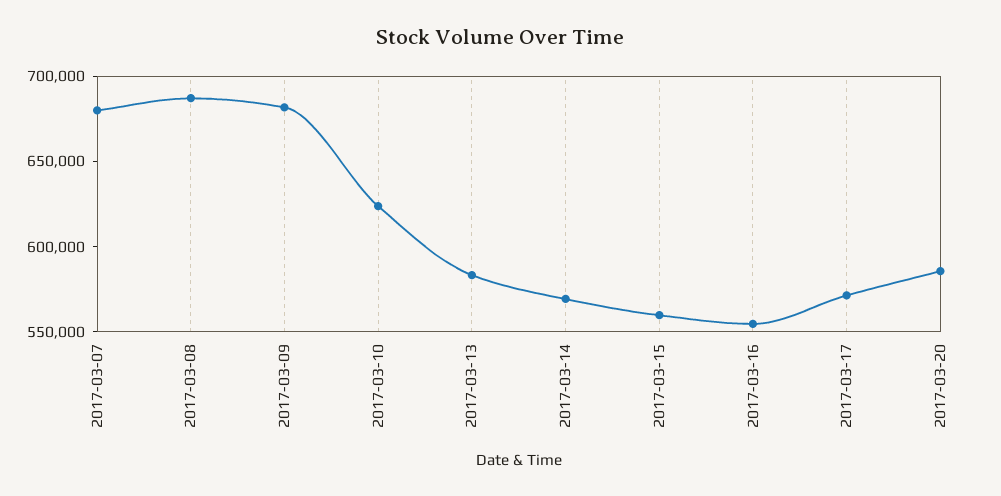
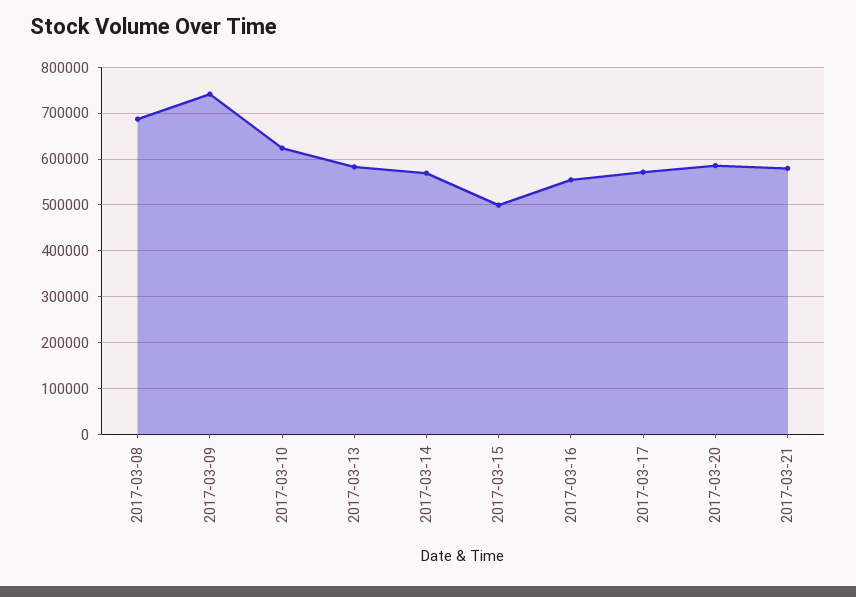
2017-03-07: 680000 -> none
2017-03-09: 680000 -> 740000
2017-03-15: 560000 -> 500000
2017-03-21: none -> 580000

